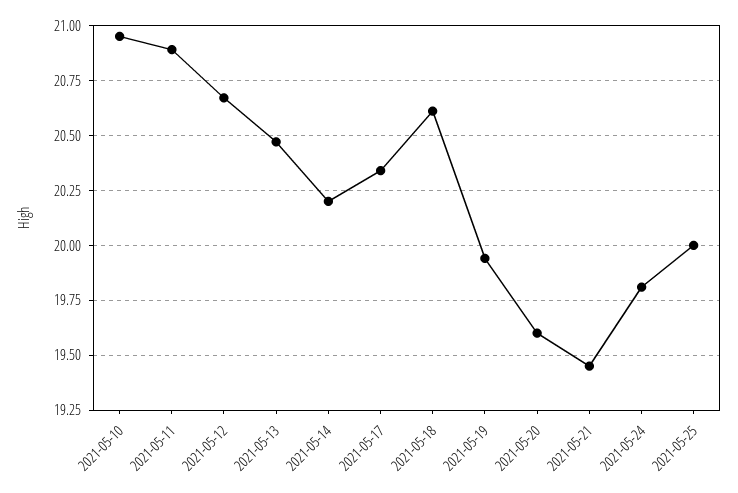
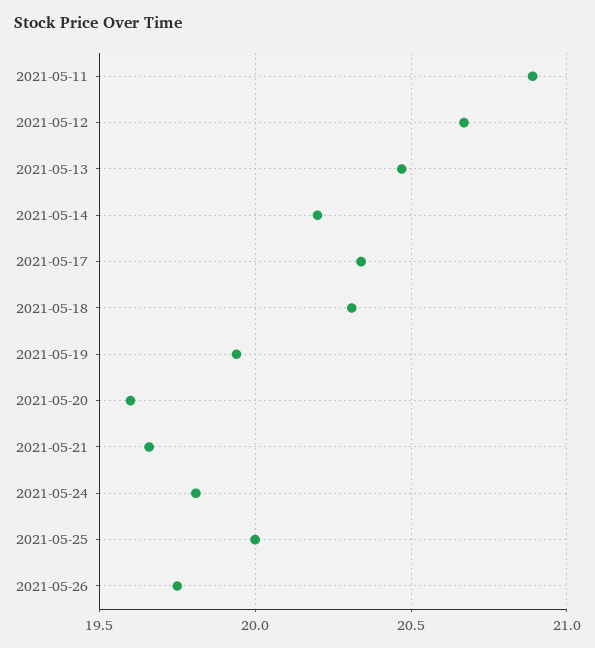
2021-05-10: 20.95 -> none
2021-05-18: 20.6 -> 20.3
2021-05-21: 19.45 -> 19.65
2021-05-26: none -> 19.75

